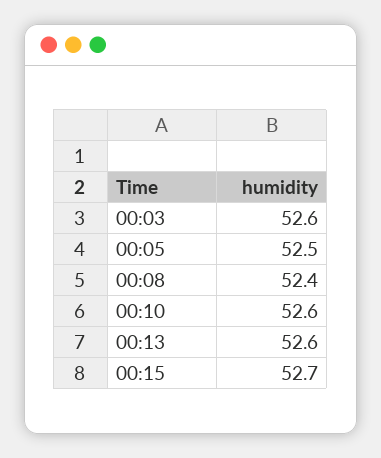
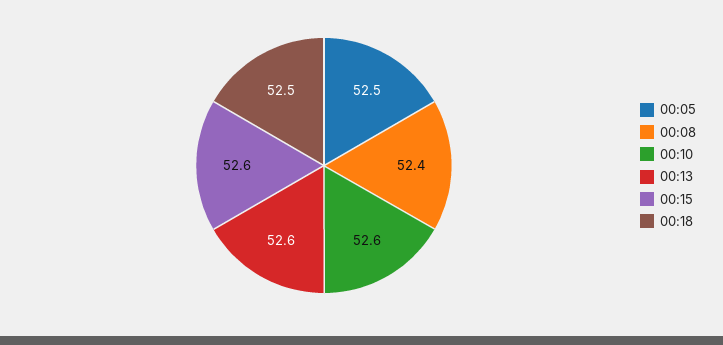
00:03: 52.6 -> none
00:15: 52.7 -> 52.6
00:18: none -> 52.5

